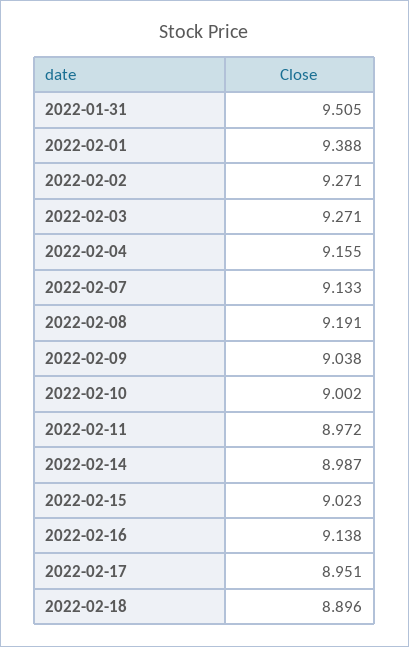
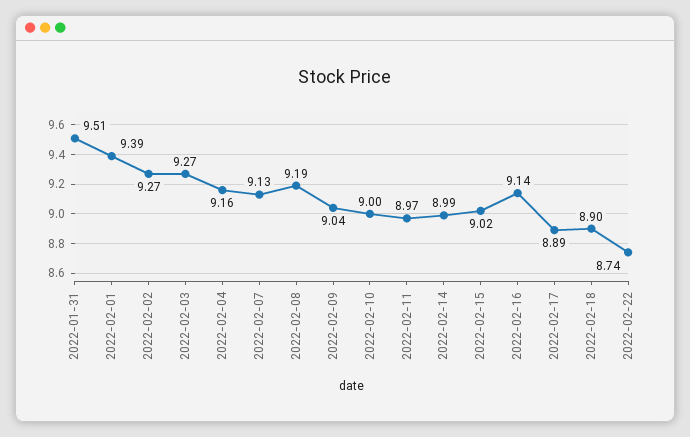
2022-02-17: 8.951 -> 8.89
2022-02-22: none -> 8.74

